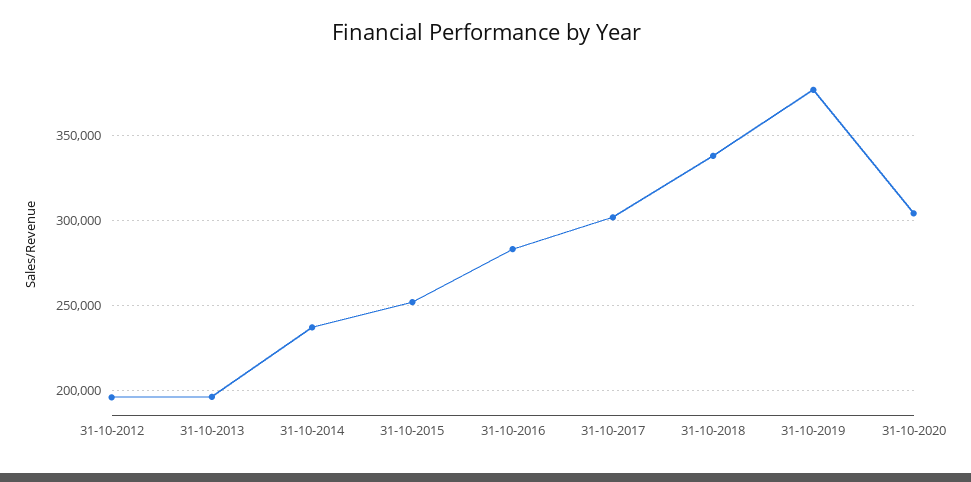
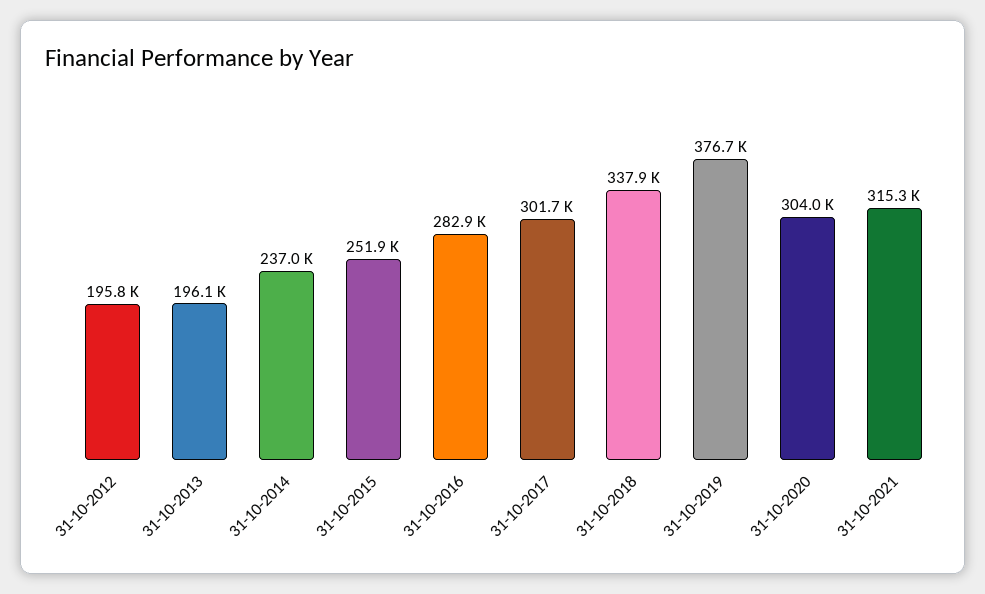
31-10-2021: none -> 315300

